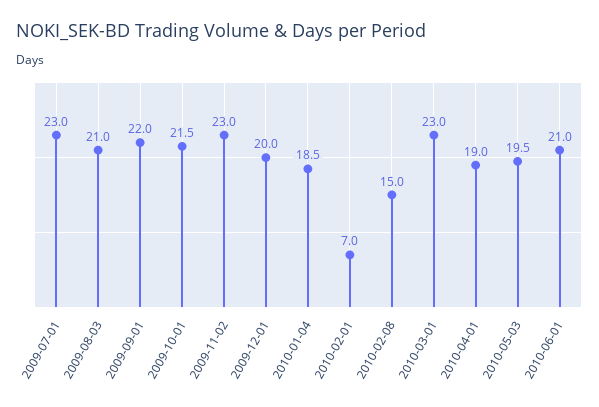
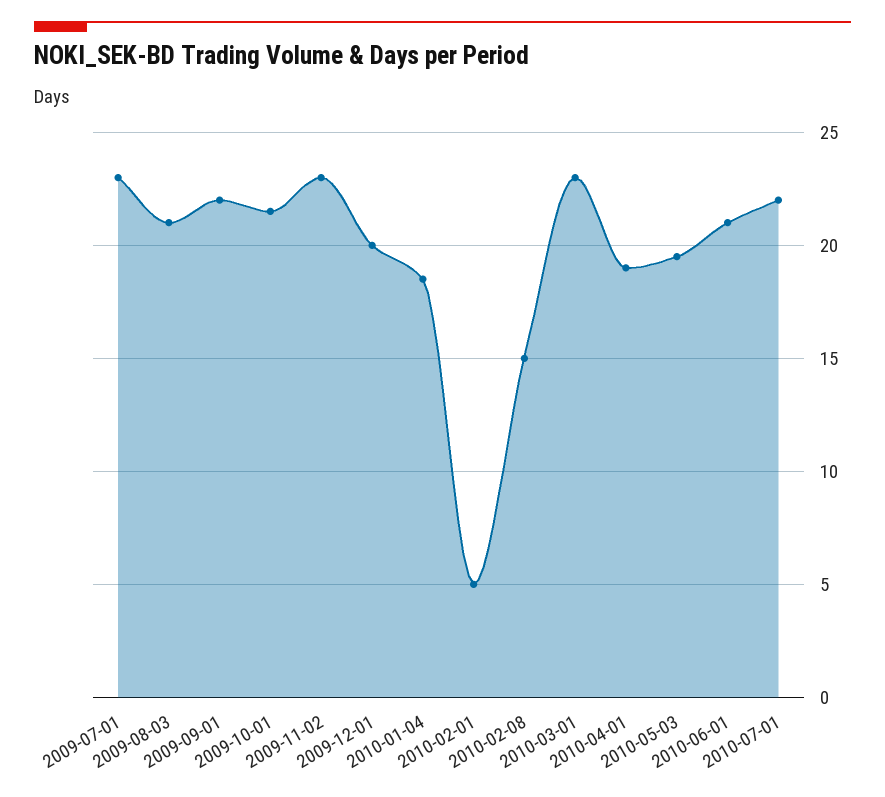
2010-02-01: 7 -> 5
2010-07-01: none -> 22

